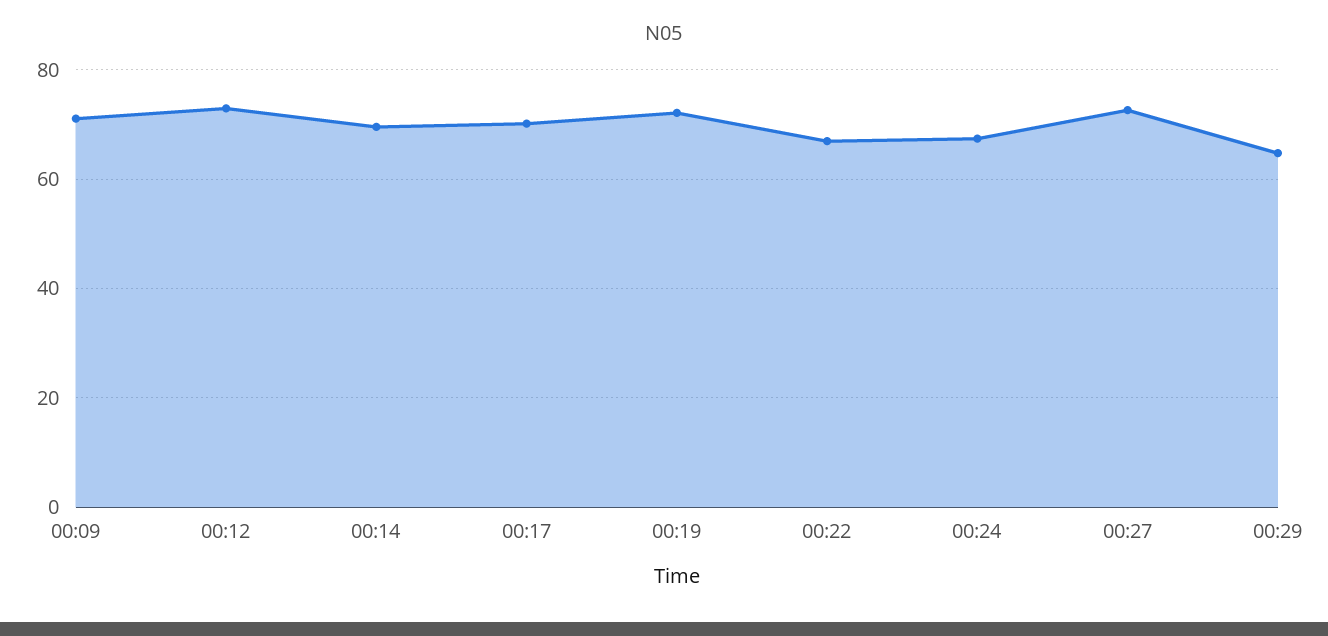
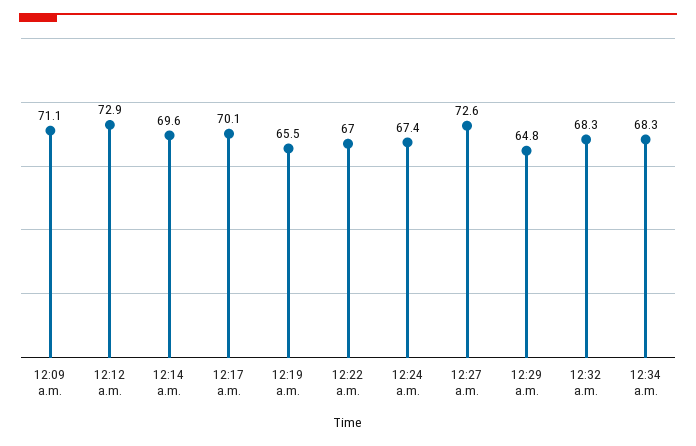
00:19: 72 -> 65.5
12:32 a.m.: none -> 68.3
12:34 a.m.: none -> 68.3

